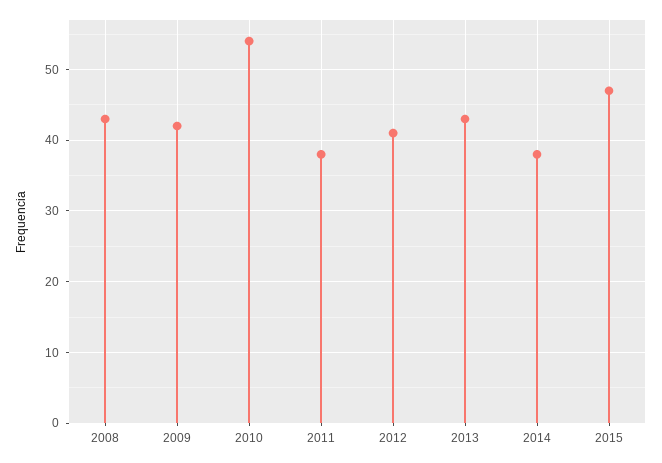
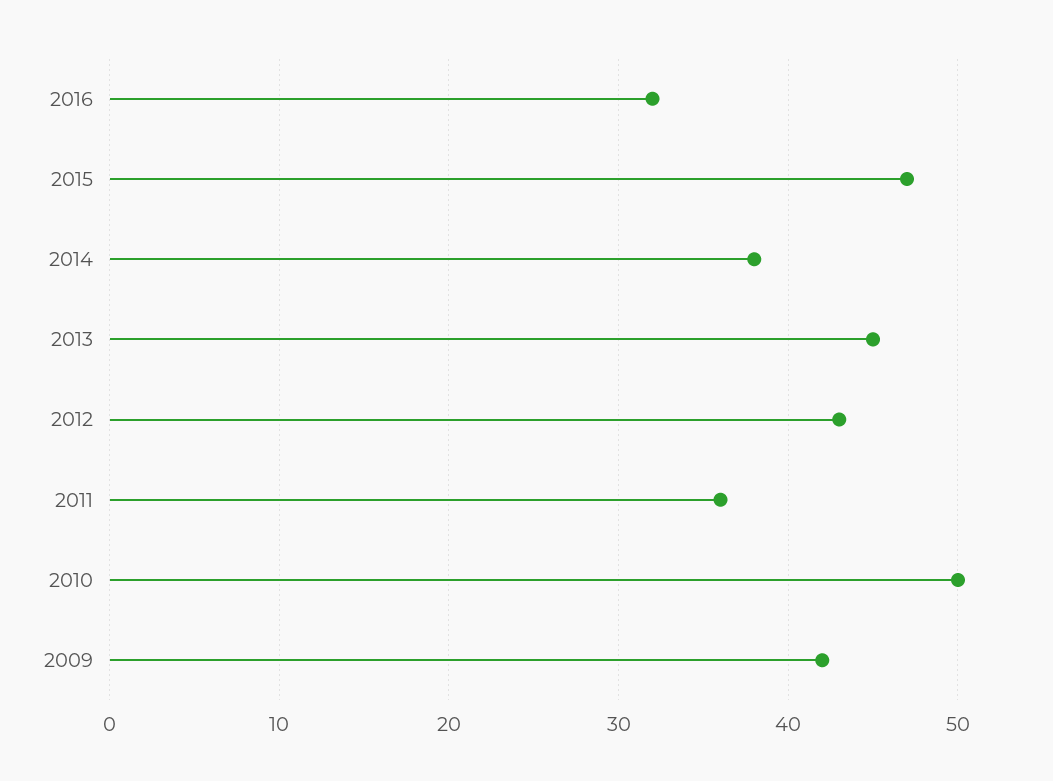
2008: 43 -> none
2010: 54 -> 50
2011: 38 -> 36
2012: 41 -> 43
2013: 43 -> 45
2016: none -> 32

